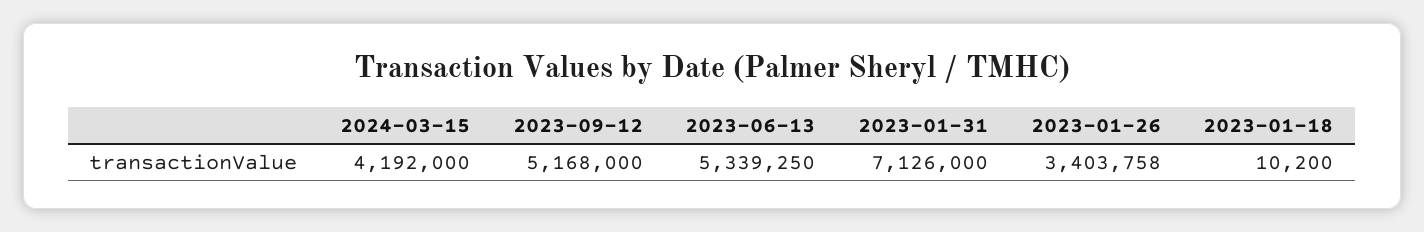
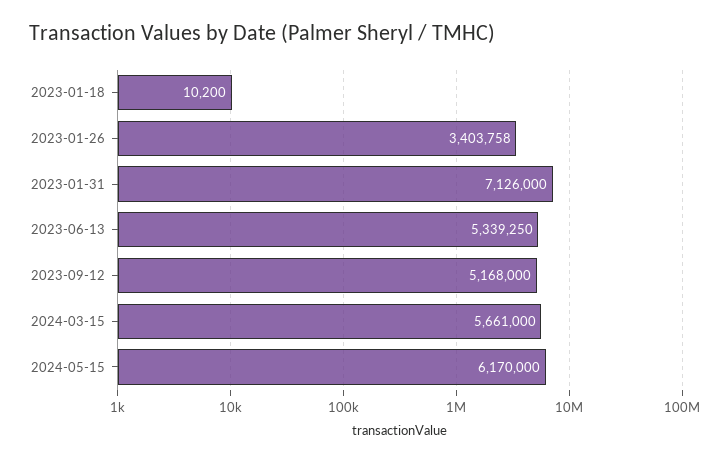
2024-03-15: 4192000 -> 5661000
2024-05-15: none -> 6170000

